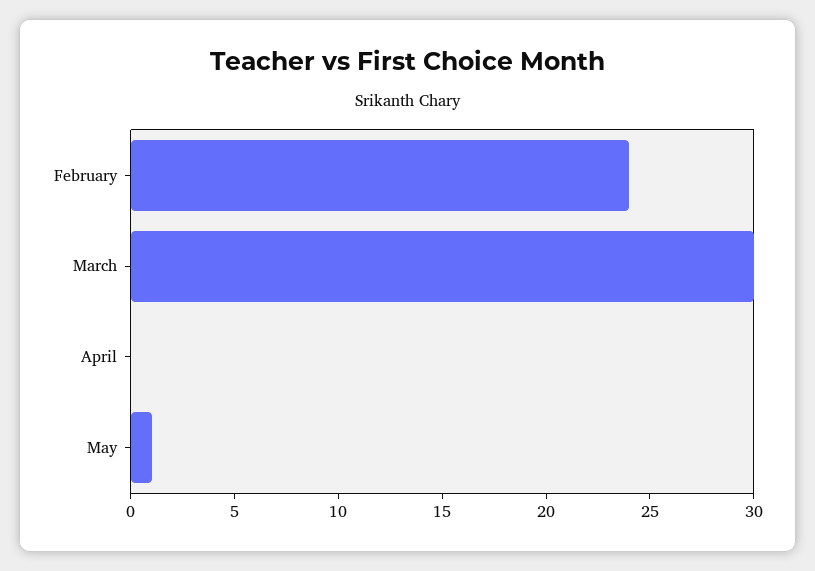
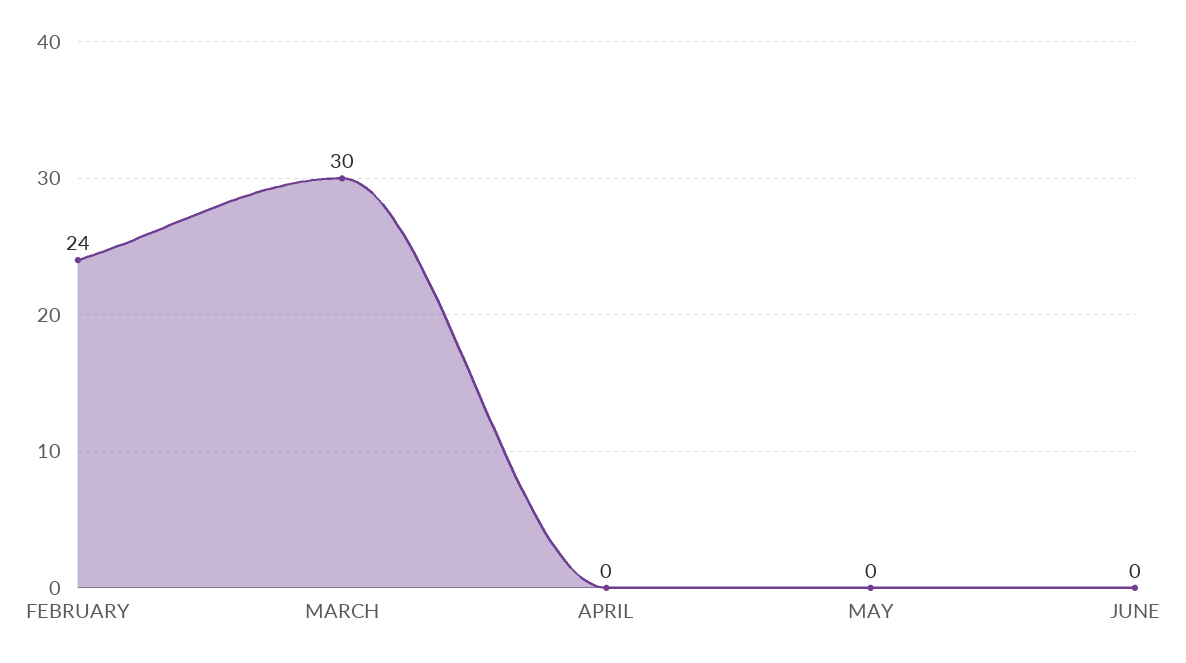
May: 1 -> 0
JUNE: none -> 0

